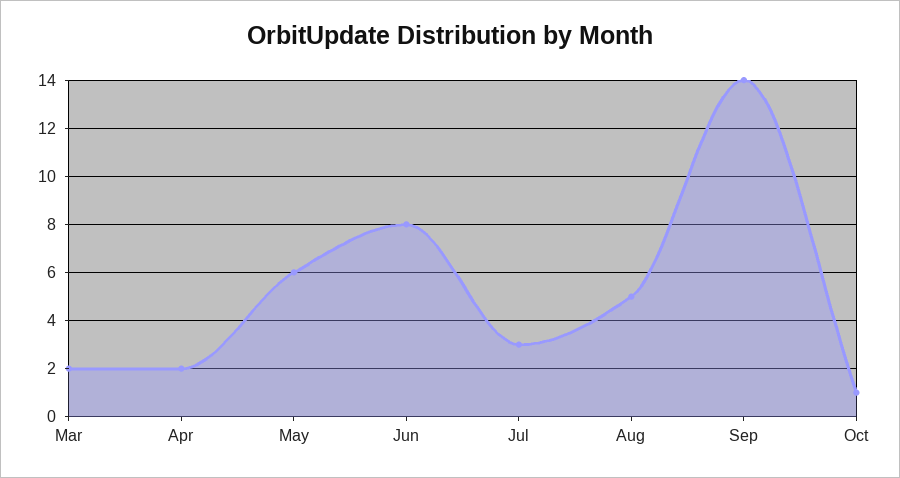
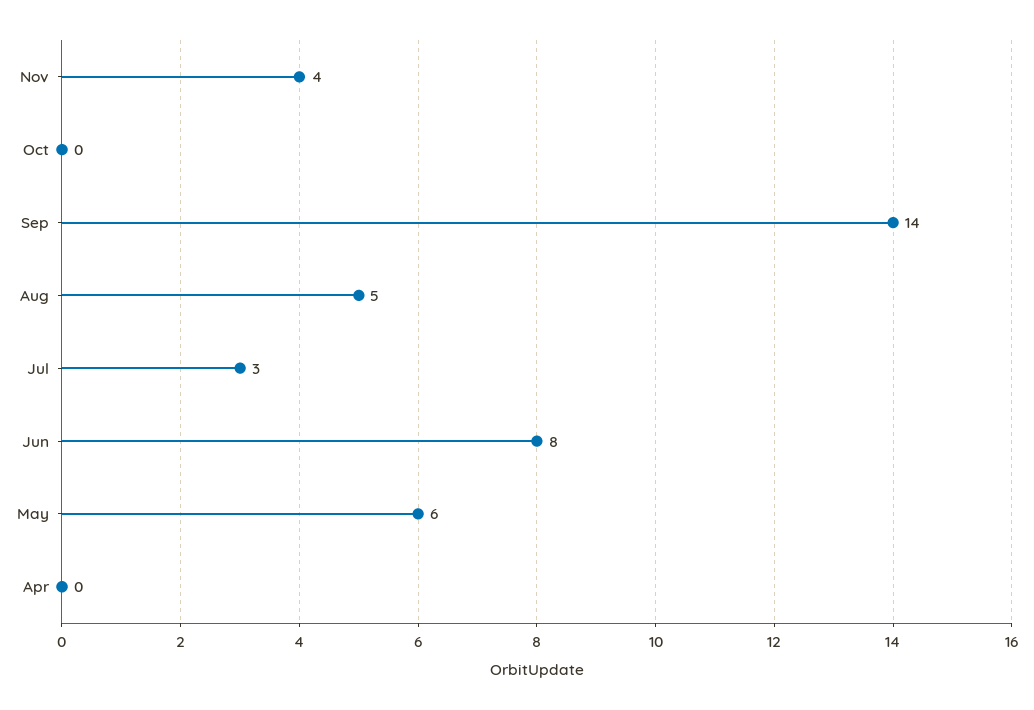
Mar: 2 -> none
Apr: 2 -> 0
Oct: 1 -> 0
Nov: none -> 4

